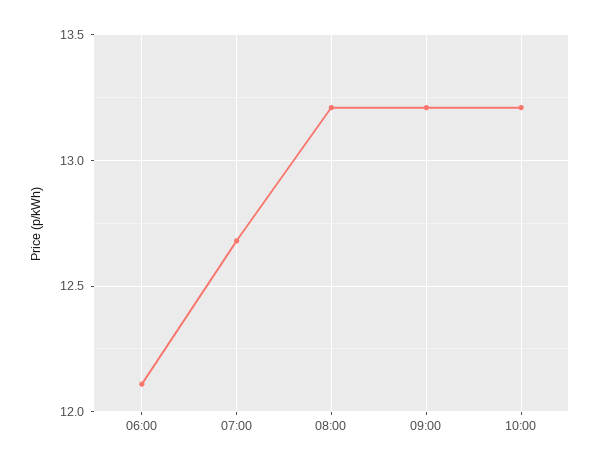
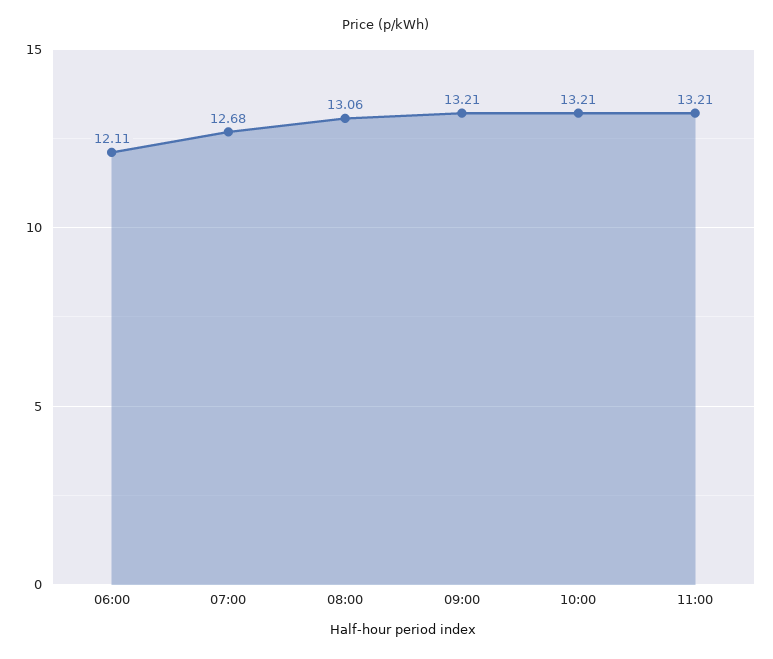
08:00: 13.2 -> 13.06
11:00: none -> 13.21

